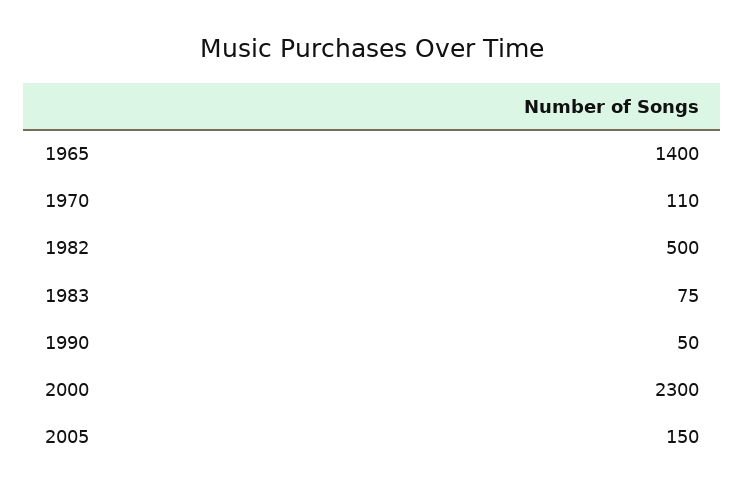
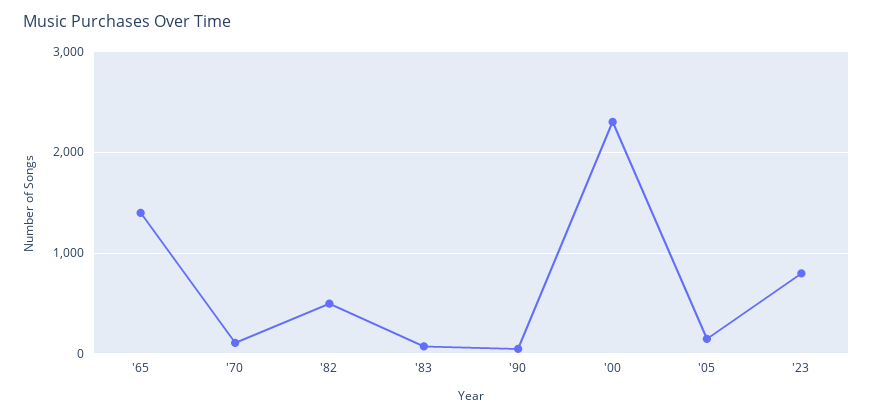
'23: none -> 800

